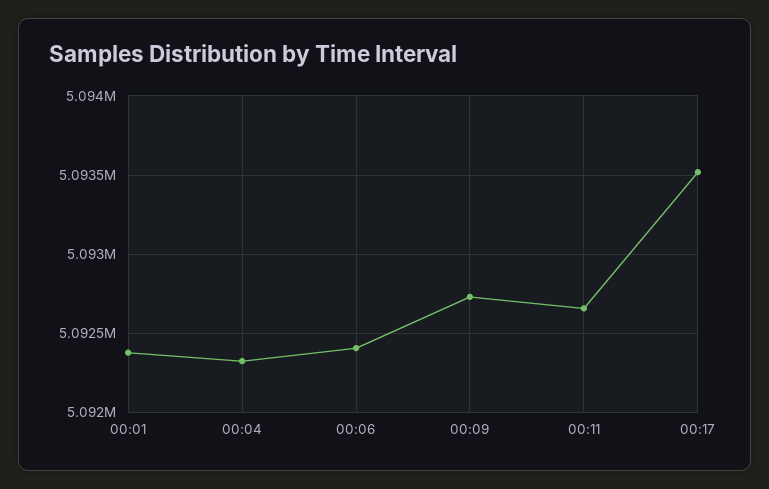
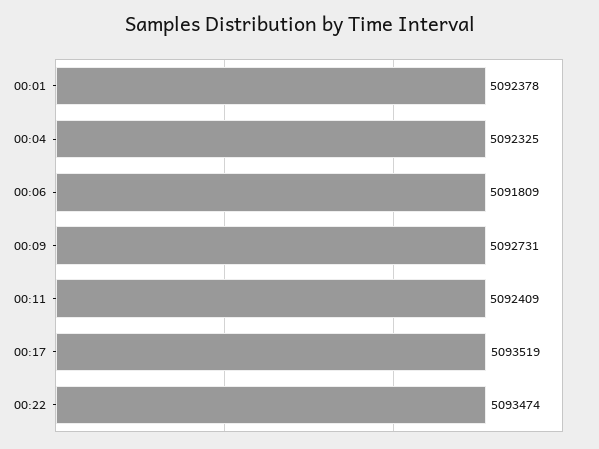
00:06: 5092400 -> 5091809
00:11: 5092650 -> 5092409
00:22: none -> 5093474

